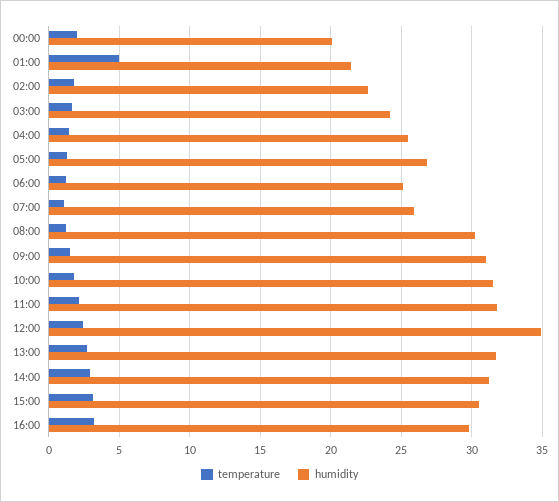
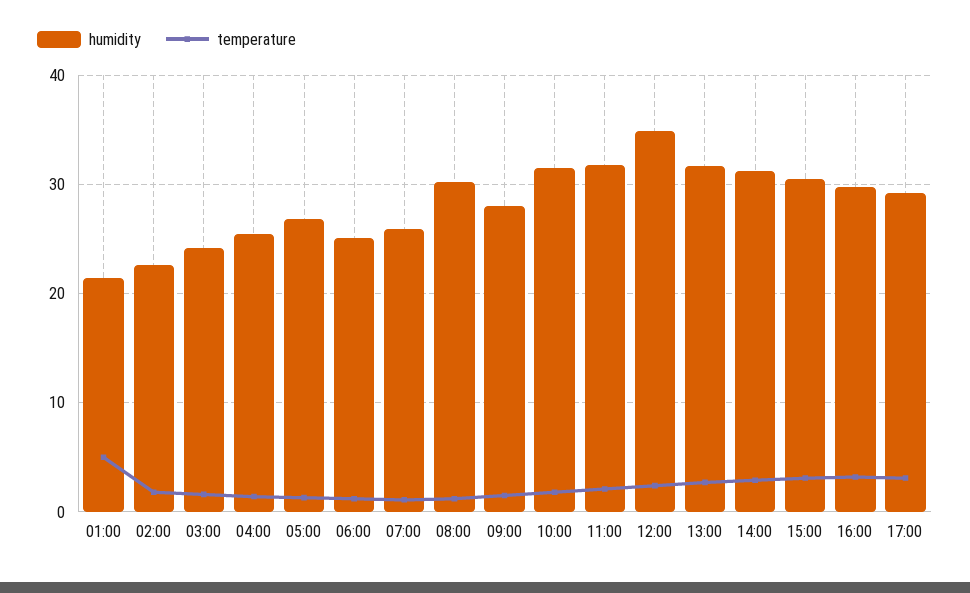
temperature, 00:00: 2 -> none
humidity, 00:00: 20 -> none
humidity, 09:00: 31 -> 28
humidity, 17:00: none -> 29
temperature, 17:00: none -> 3

